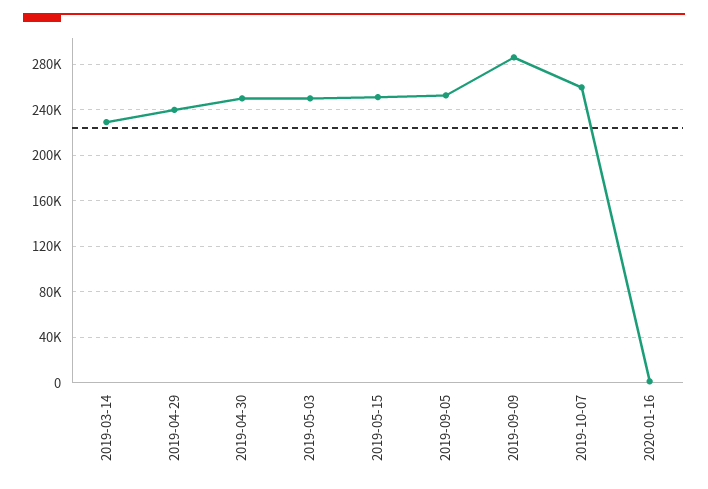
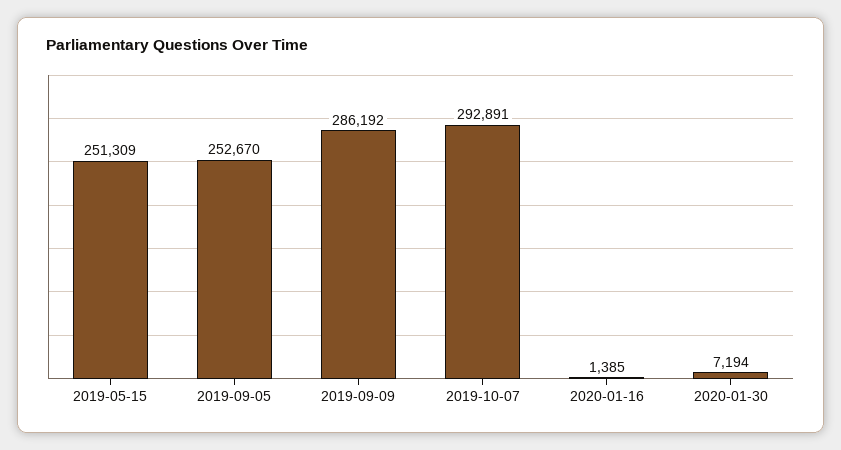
2019-03-14: 230000 -> none
2019-04-29: 240000 -> none
2019-04-30: 250000 -> none
2019-05-03: 250000 -> none
2019-10-07: 260000 -> 292891
2020-01-30: none -> 7194

